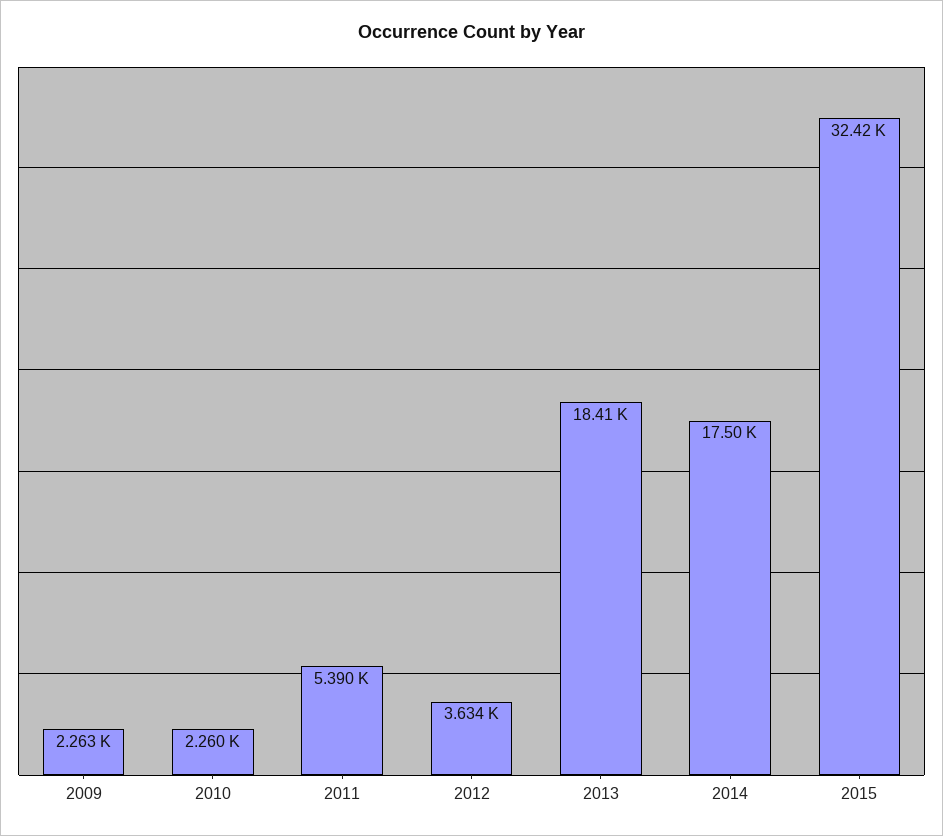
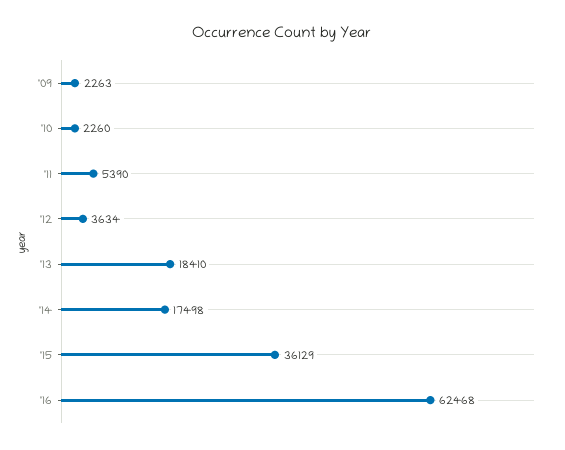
2015: 32420 -> 36129
'16: none -> 62468

